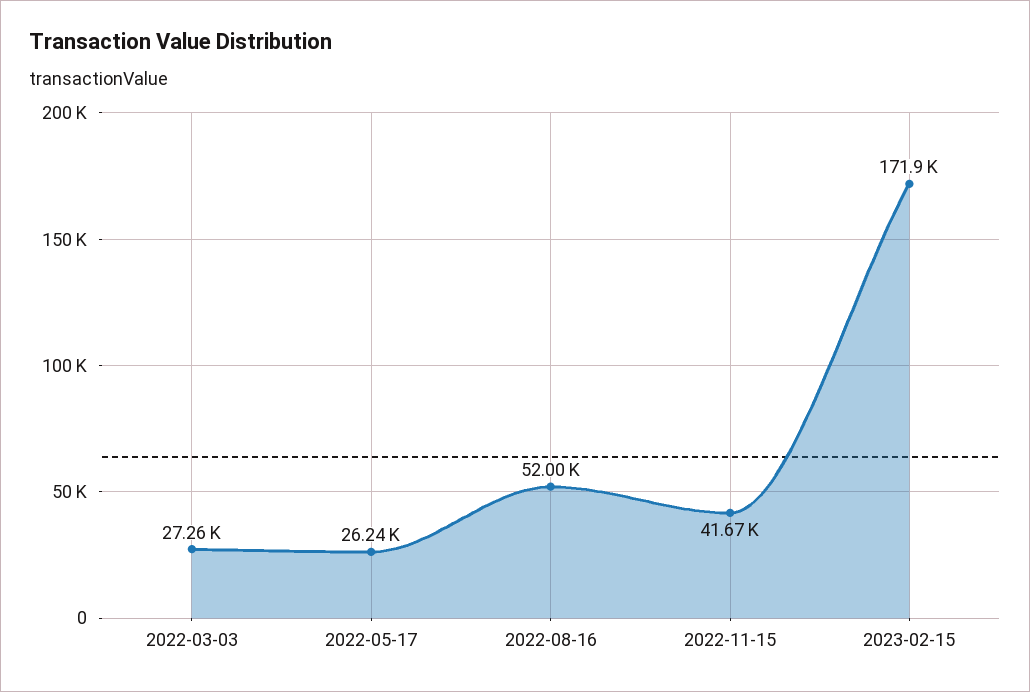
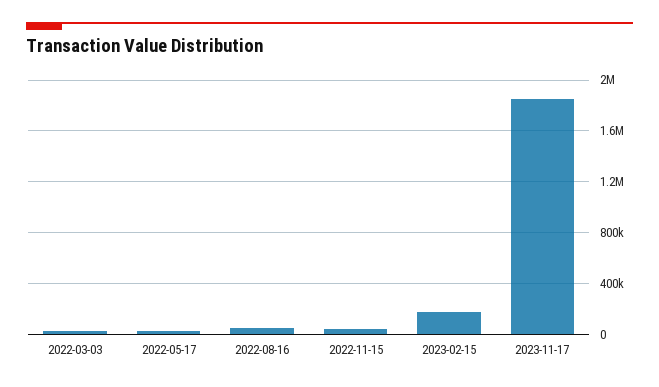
2023-11-17: none -> 1850000

